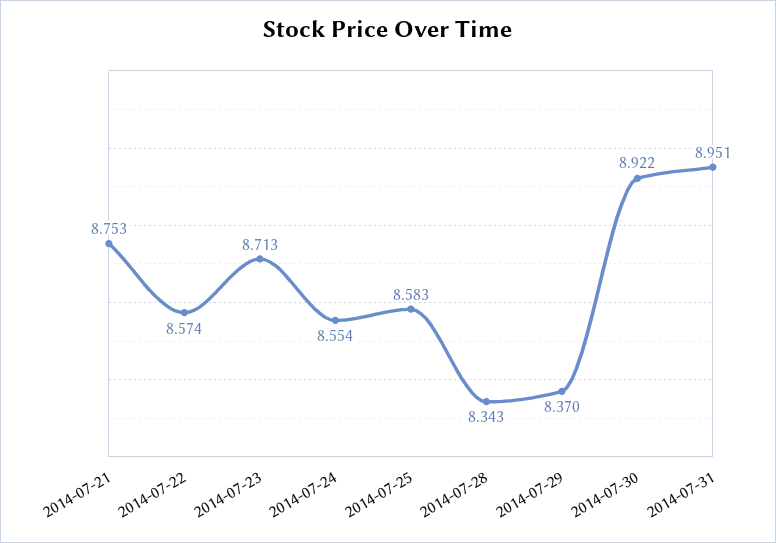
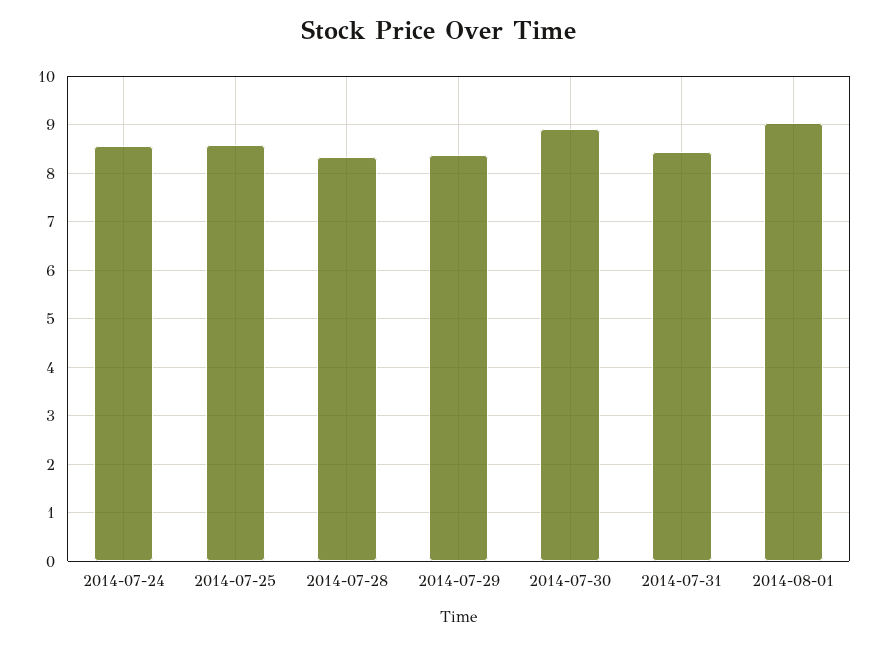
2014-07-21: 8.753 -> none
2014-07-22: 8.574 -> none
2014-07-23: 8.713 -> none
2014-07-31: 8.951 -> 8.4
2014-08-01: none -> 9

